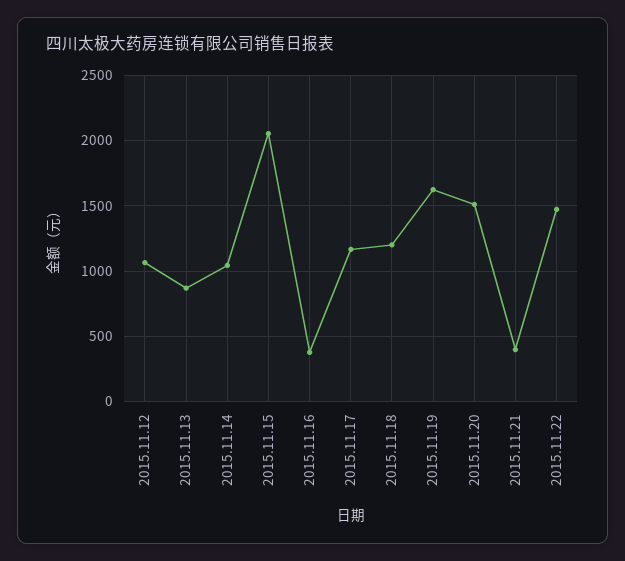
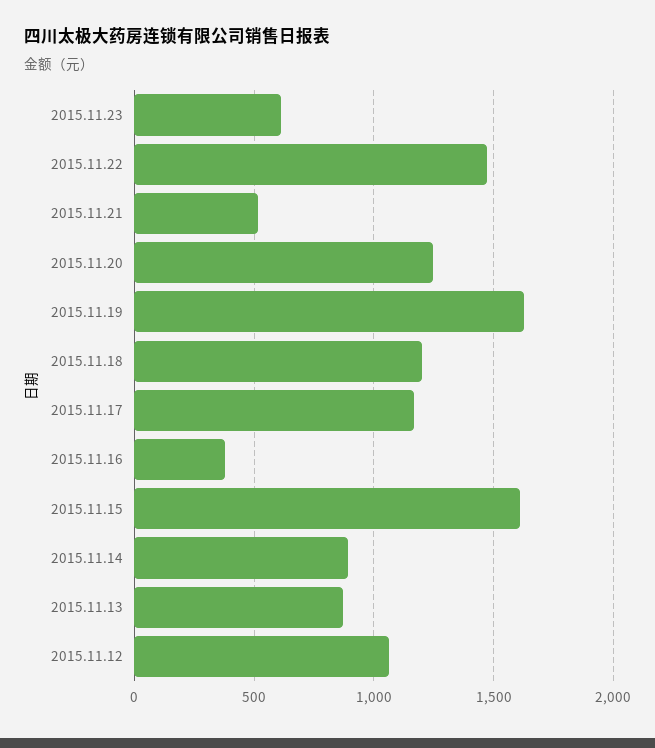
2015.11.14: 1050 -> 900
2015.11.15: 2050 -> 1600
2015.11.20: 1500 -> 1250
2015.11.21: 400 -> 500
2015.11.23: none -> 600

